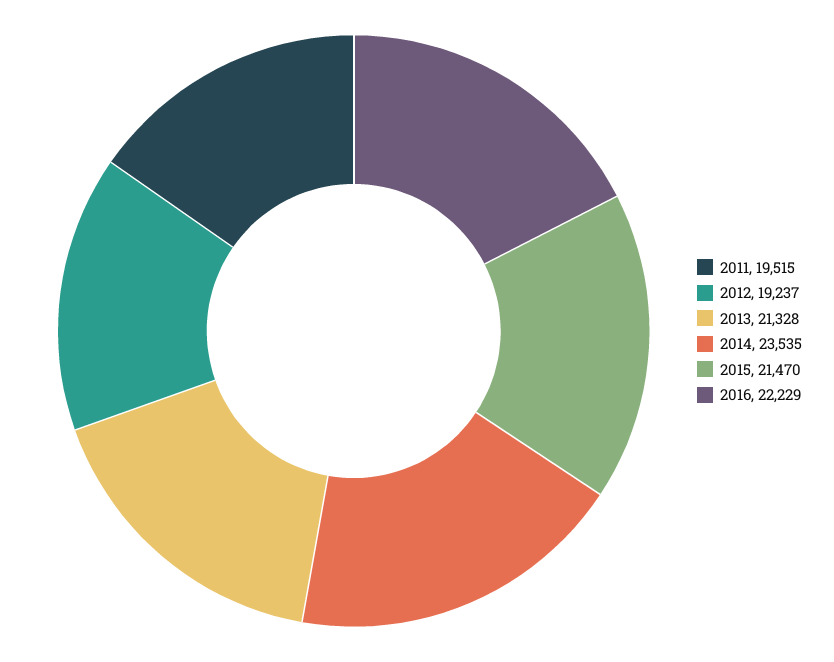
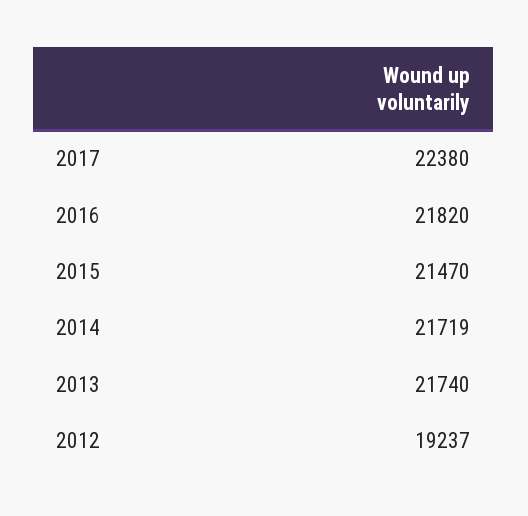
2011: 19515 -> none
2013: 21328 -> 21740
2014: 23535 -> 21719
2016: 22229 -> 21820
2017: none -> 22380

